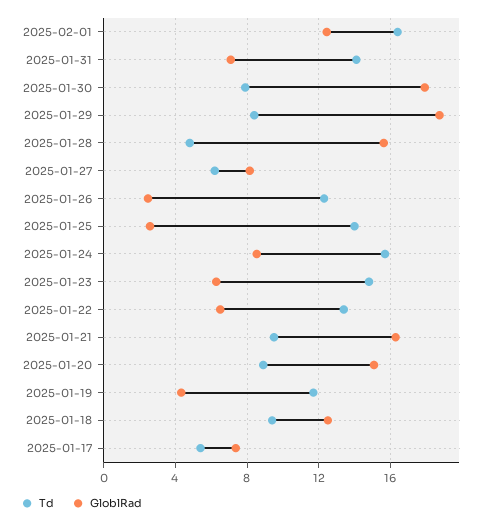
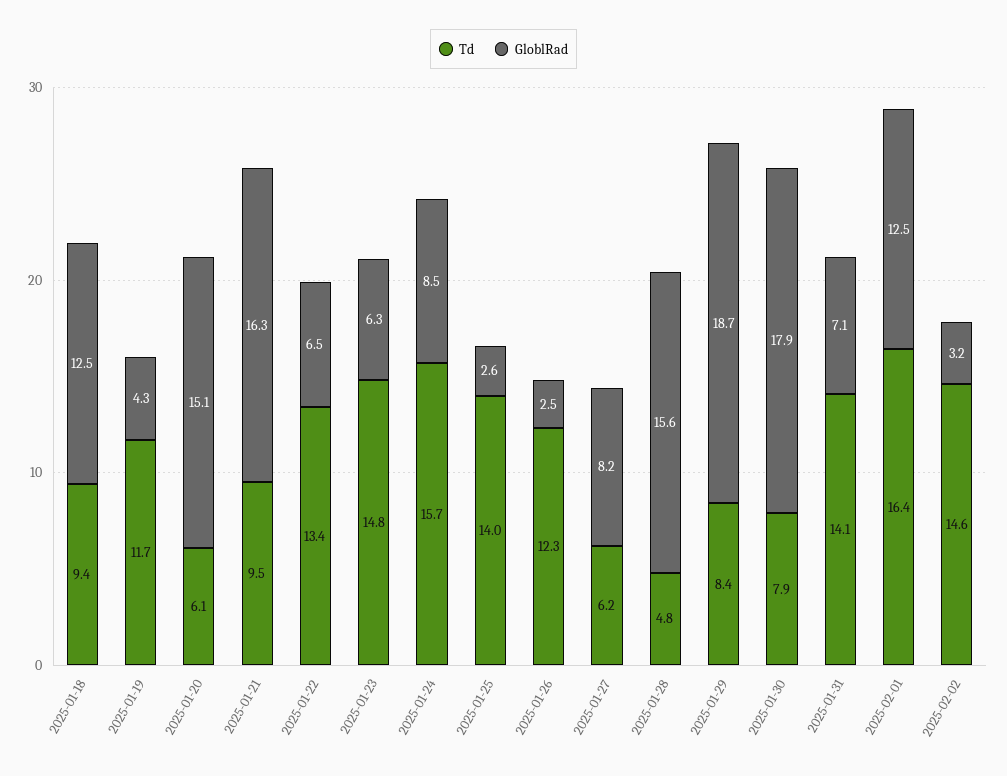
Td, 2025-01-20: 9 -> 6.1
Td, 2025-01-17: 5.5 -> none
GloblRad, 2025-01-17: 7.5 -> none
Td, 2025-02-02: none -> 14.6
GloblRad, 2025-02-02: none -> 3.2

